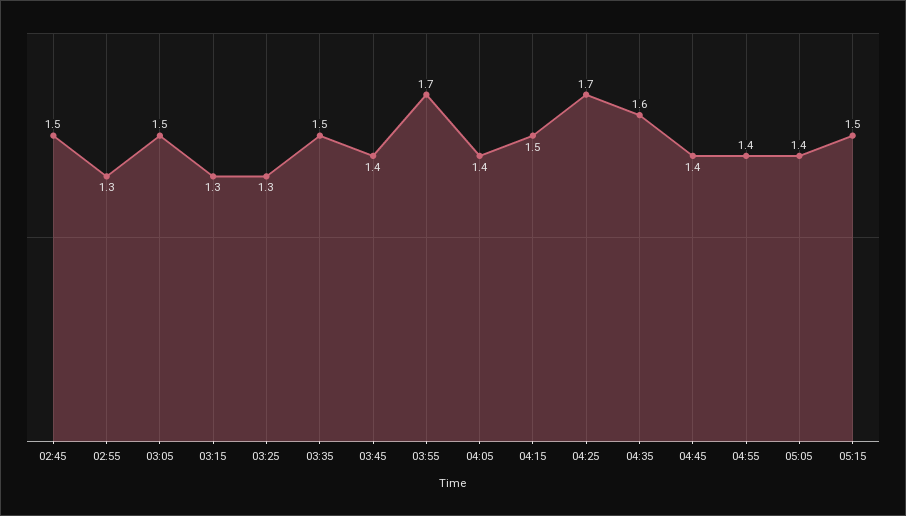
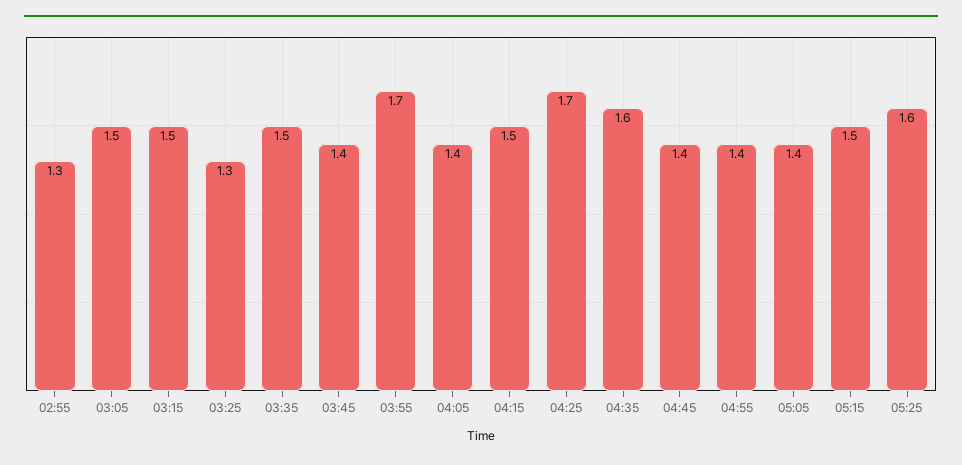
02:45: 1.5 -> none
03:15: 1.3 -> 1.5
05:25: none -> 1.6

